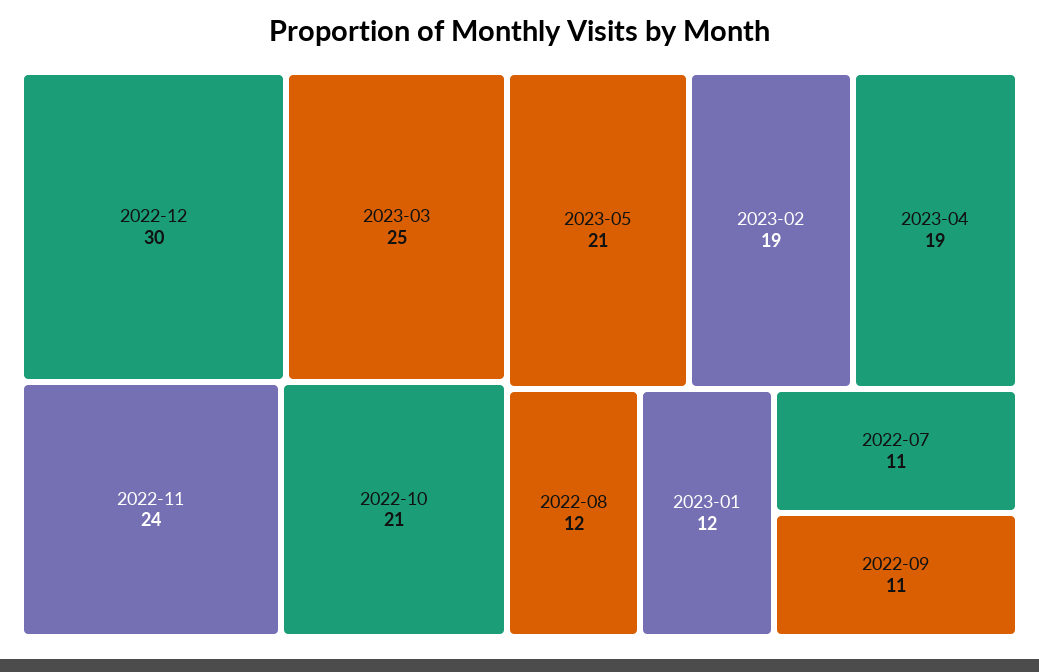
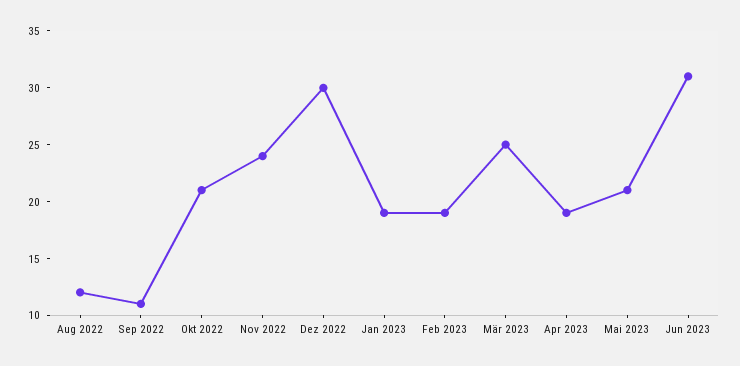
2023-01: 12 -> 19
2022-07: 11 -> none
Jun 2023: none -> 31

